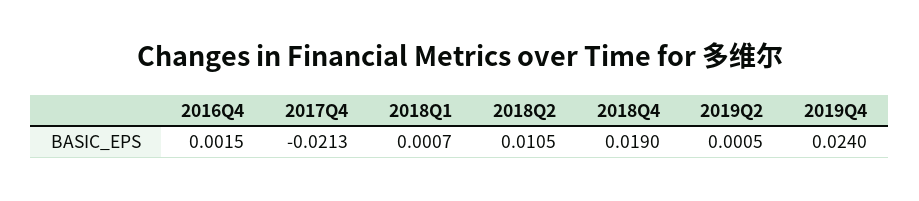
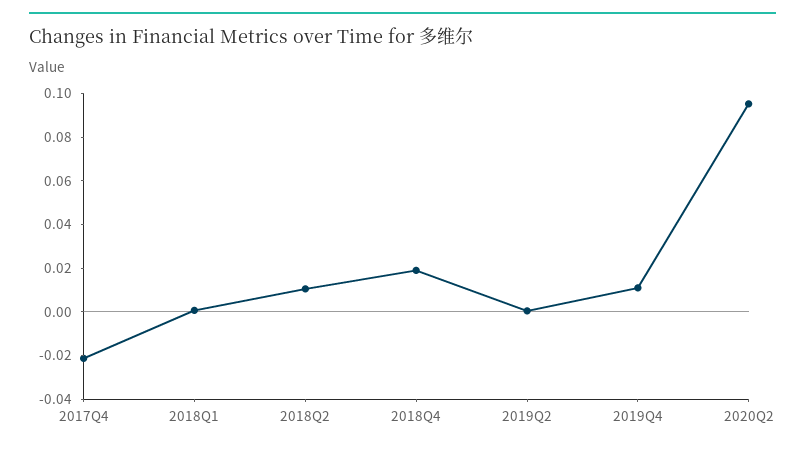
2016Q4: 0.0015 -> none
2019Q4: 0.024 -> 0.01
2020Q2: none -> 0.095

